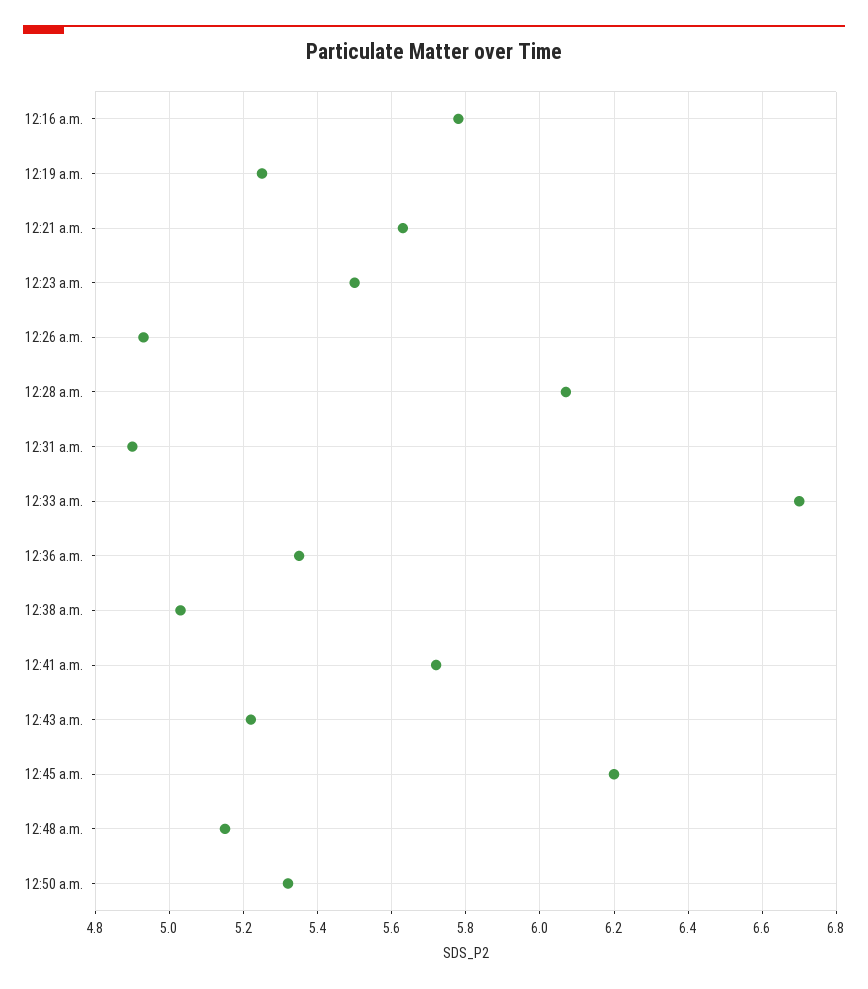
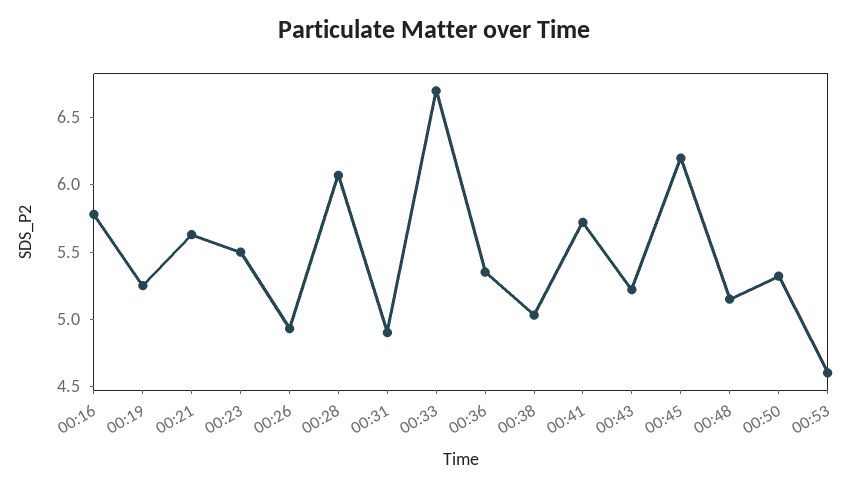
00:53: none -> 4.6

